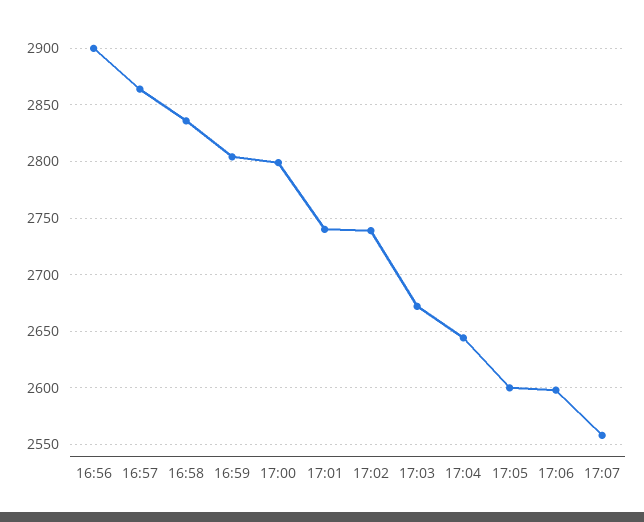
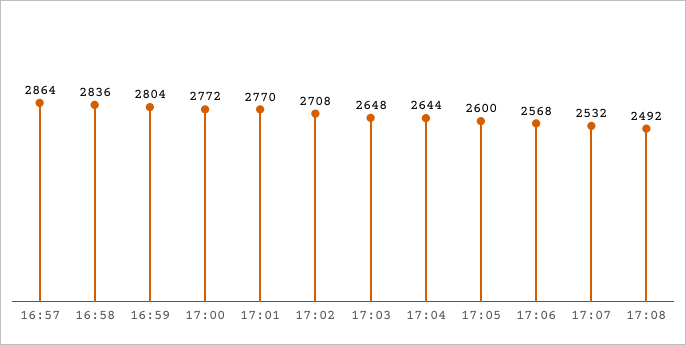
16:56: 2900 -> none
17:00: 2800 -> 2772
17:01: 2740 -> 2770
17:02: 2740 -> 2708
17:03: 2670 -> 2648
17:06: 2600 -> 2568
17:07: 2560 -> 2532
17:08: none -> 2492

